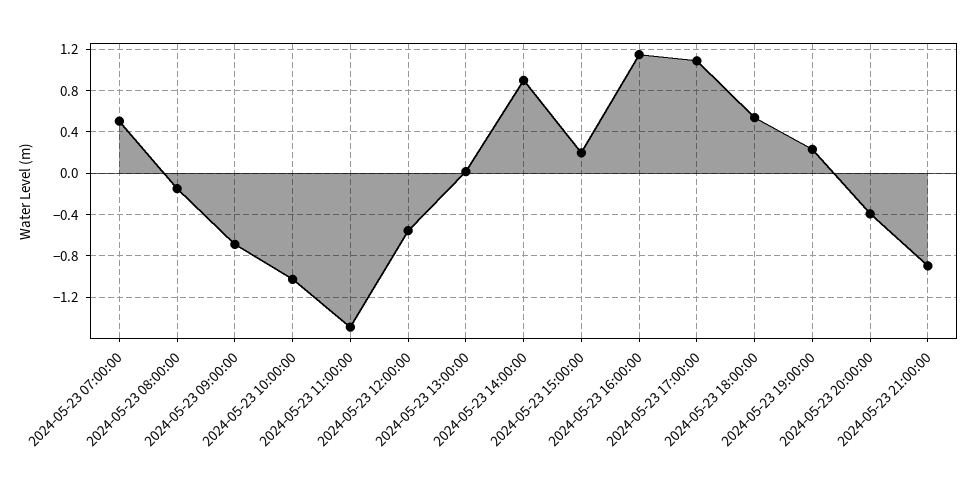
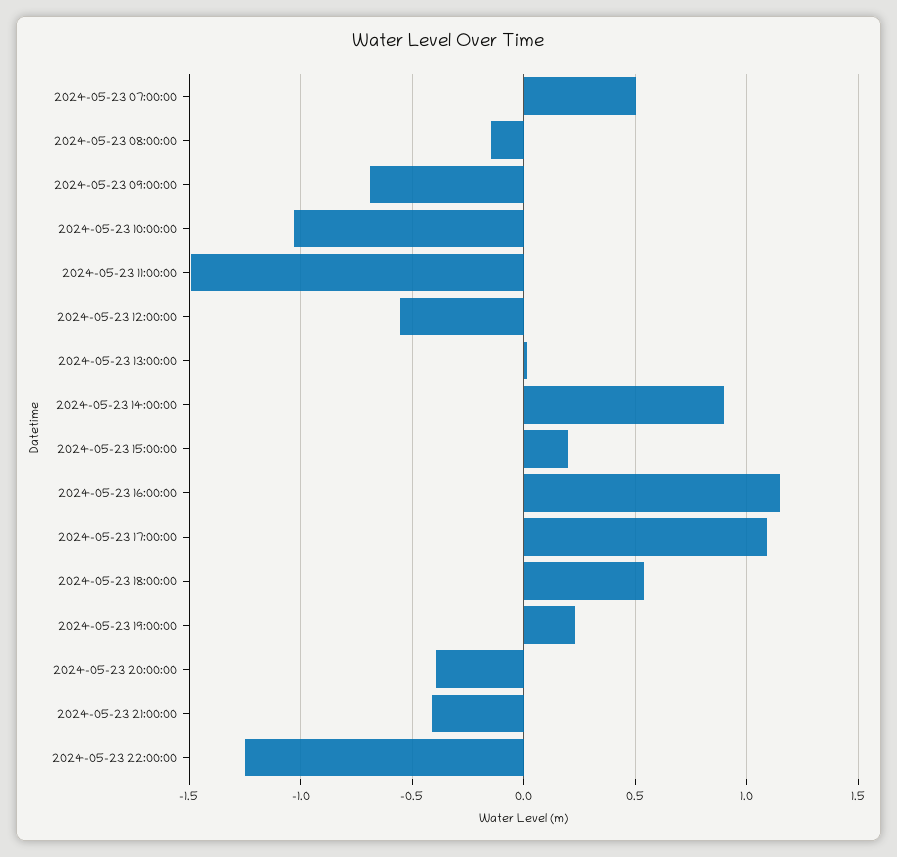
2024-05-23 21:00:00: -0.9 -> -0.4
2024-05-23 22:00:00: none -> -1.25

